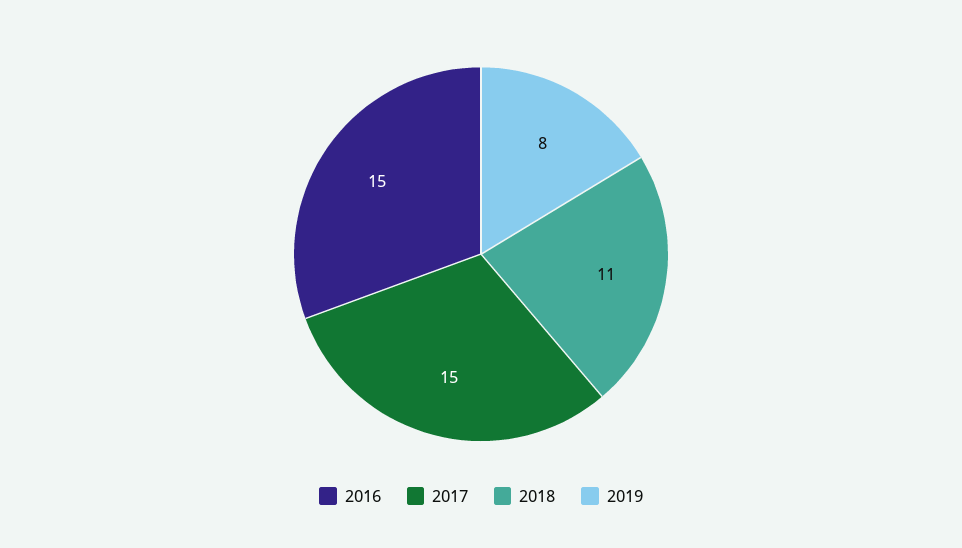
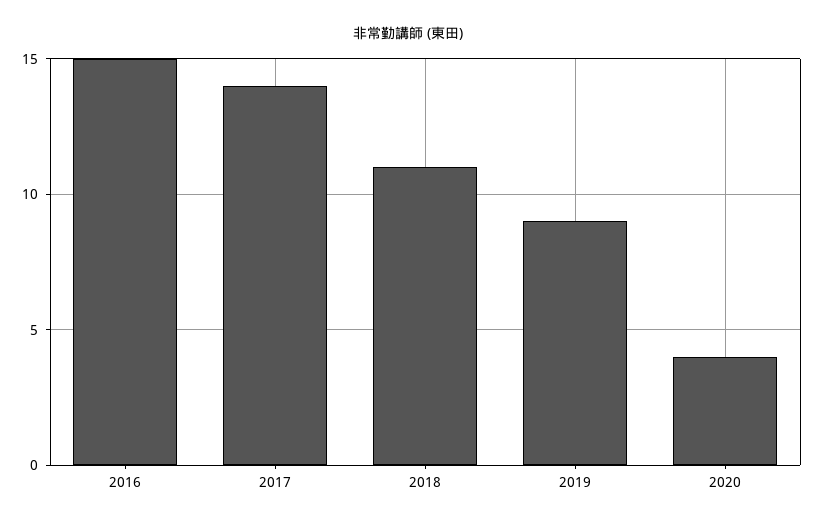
2017: 15 -> 14
2019: 8 -> 9
2020: none -> 4

